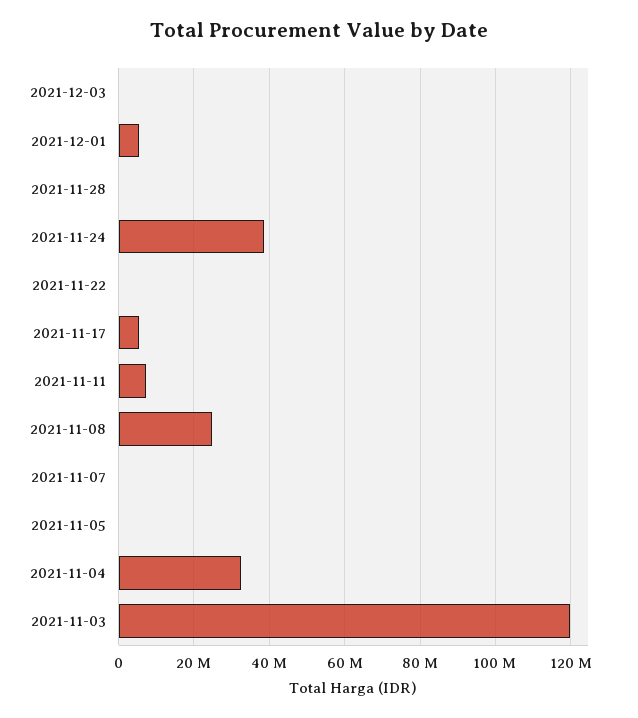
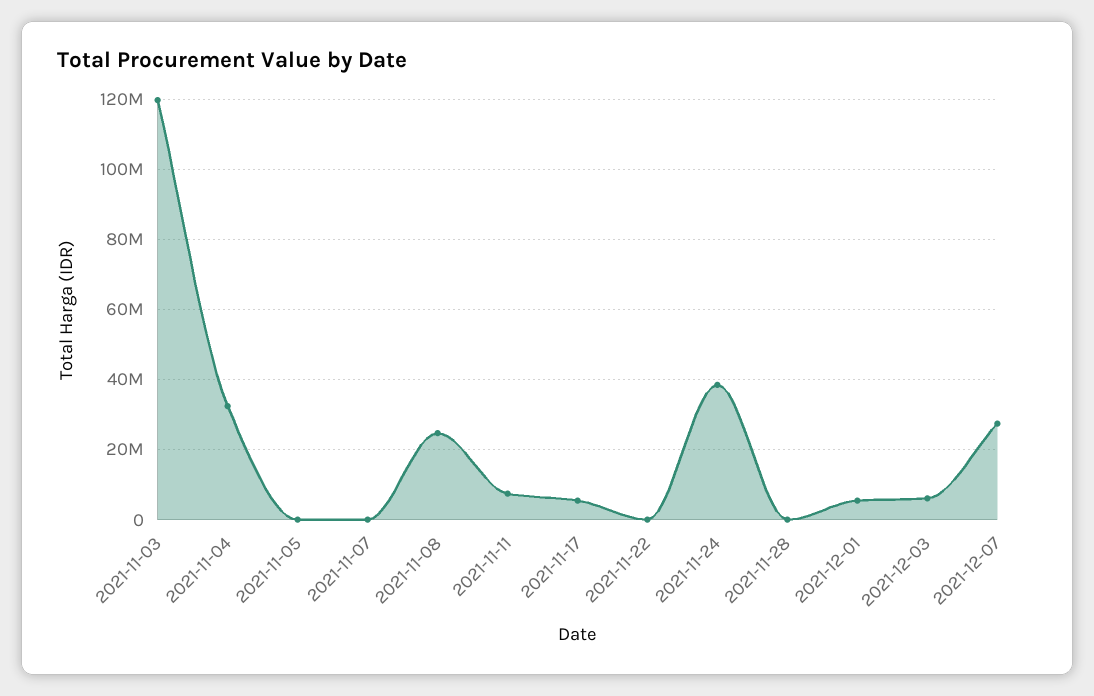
2021-12-03: 0 -> 6000000
2021-12-07: none -> 28000000

